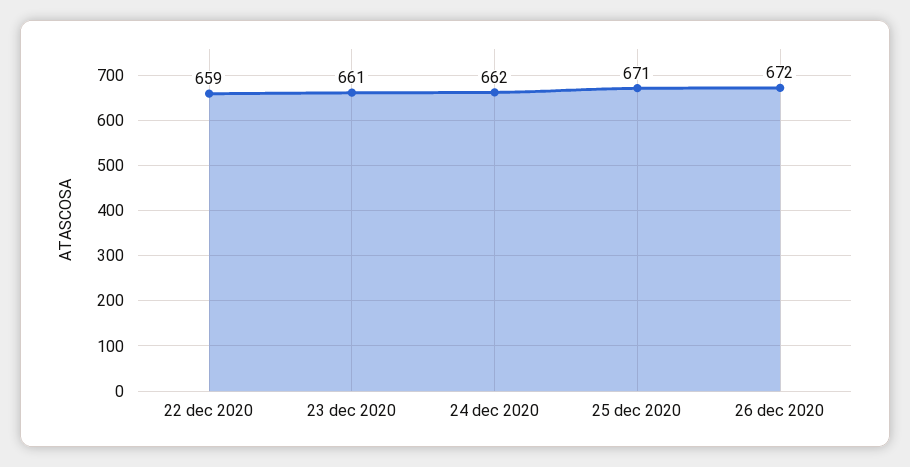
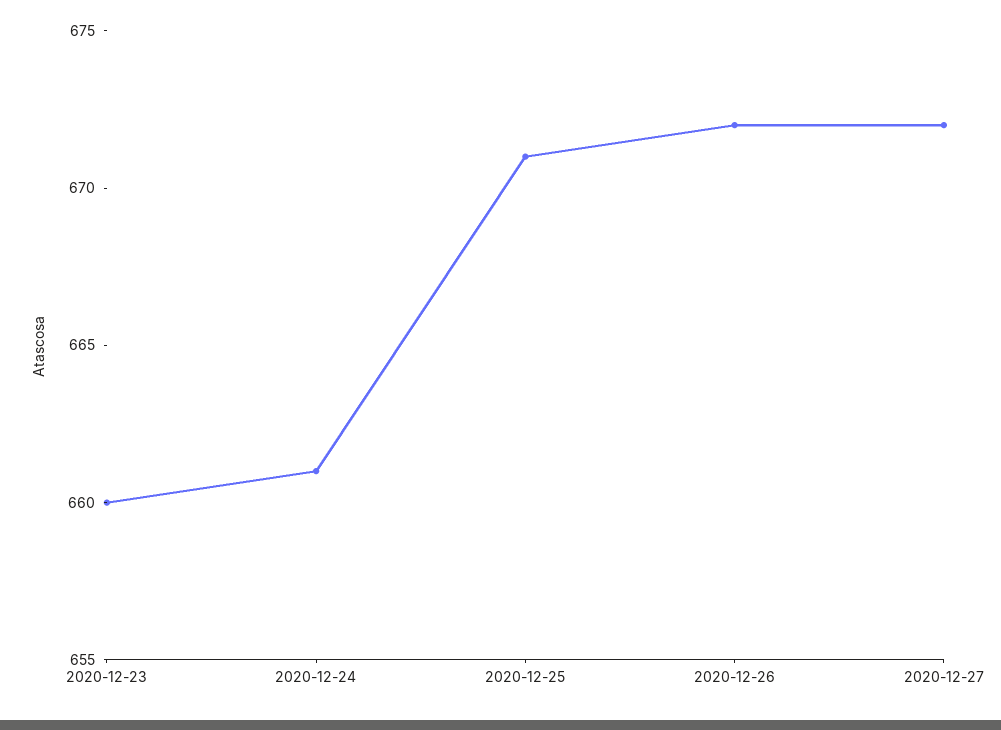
22 dec 2020: 659 -> none
23 dec 2020: 661 -> 660
24 dec 2020: 662 -> 661
2020-12-27: none -> 672

